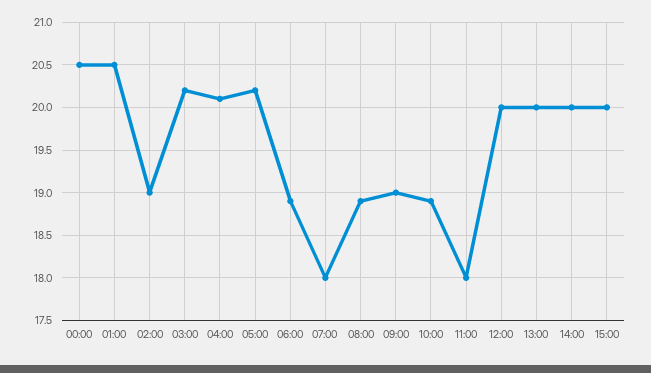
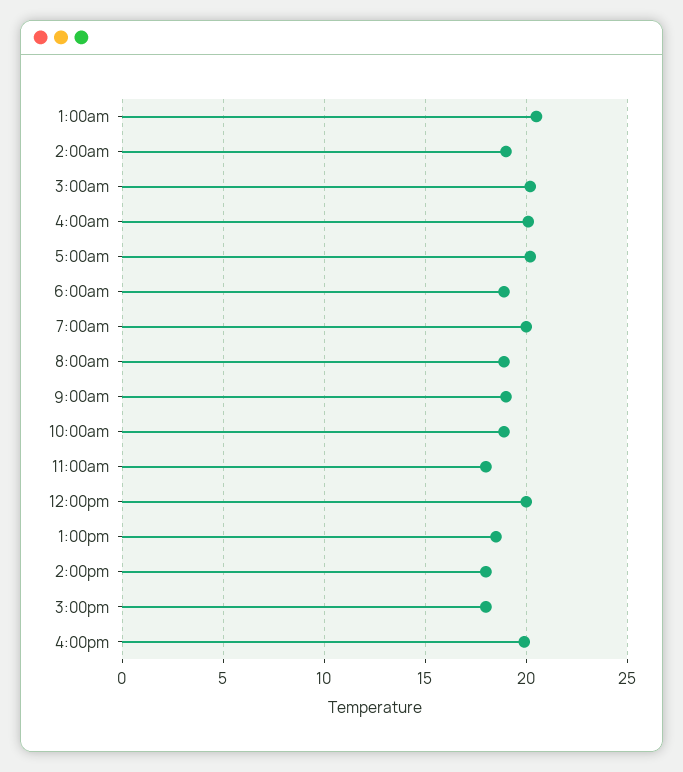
00:00: 20.5 -> none
07:00: 18 -> 20
13:00: 20 -> 18.5
14:00: 20 -> 18
15:00: 20 -> 18
4:00pm: none -> 20

